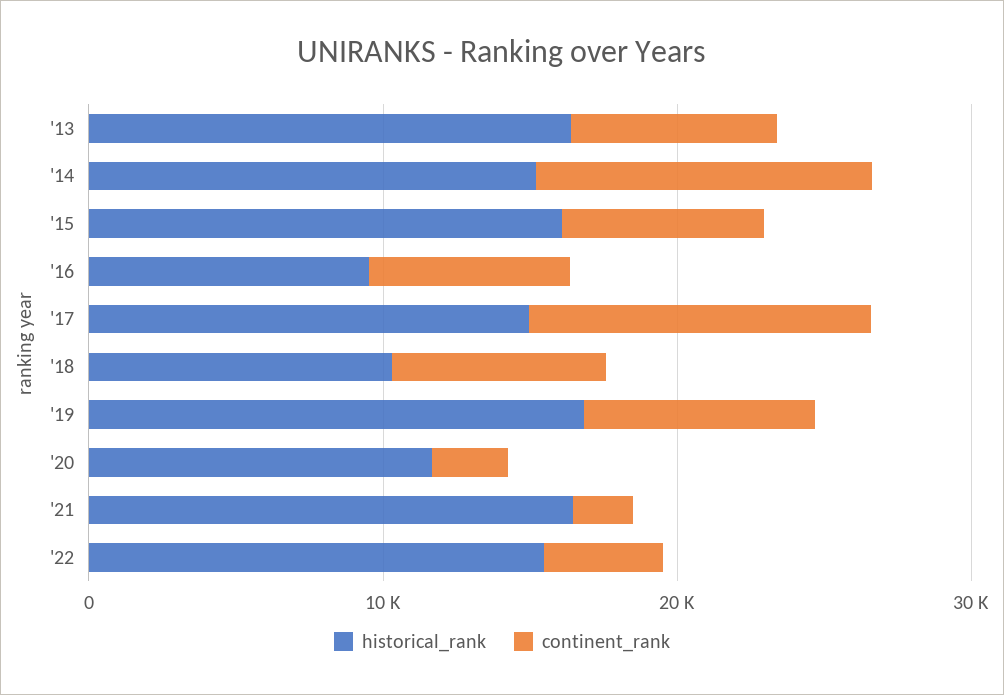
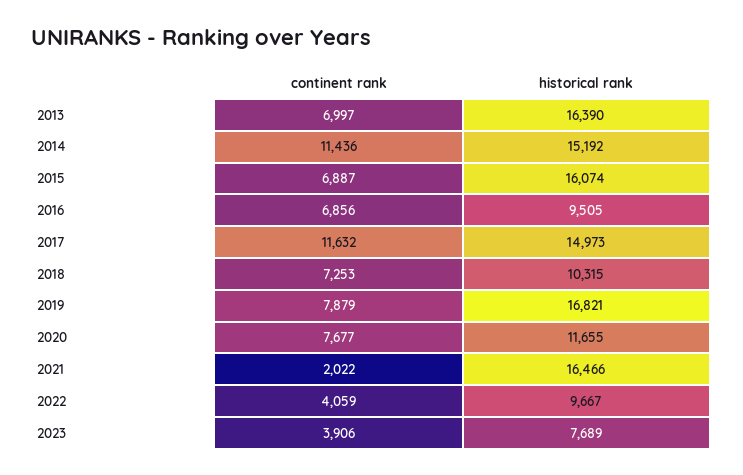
continent_rank, '20: 2000 -> 7677
historical_rank, '22: 16000 -> 9667
continent_rank, 2023: none -> 3906
historical_rank, 2023: none -> 7689

